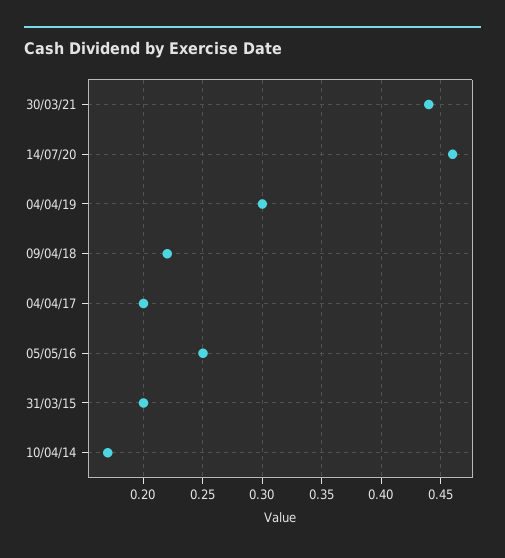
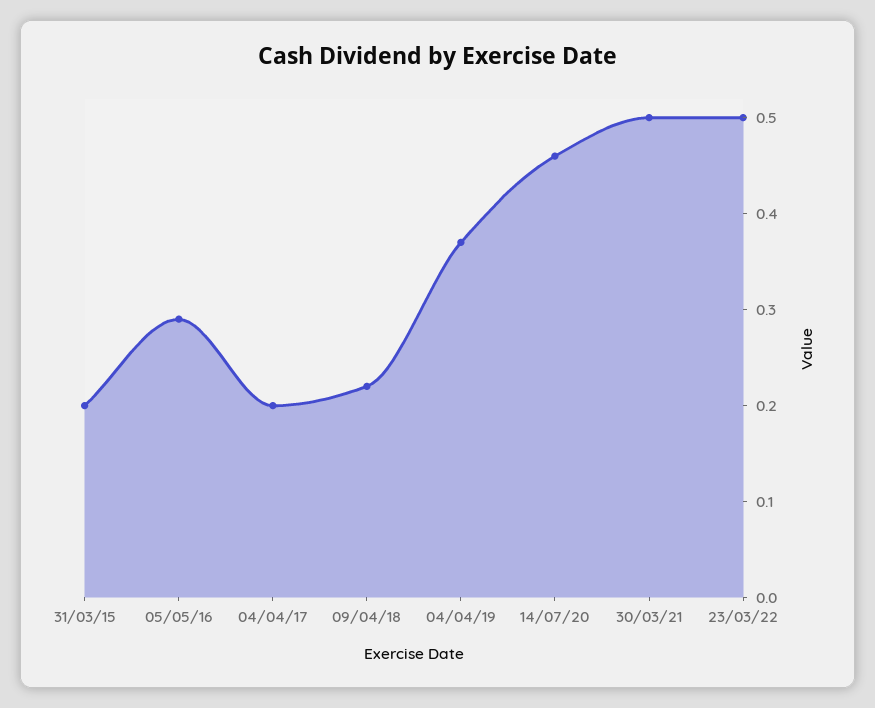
30/03/21: 0.44 -> 0.5
04/04/19: 0.3 -> 0.37
05/05/16: 0.25 -> 0.29
10/04/14: 0.17 -> none
23/03/22: none -> 0.5

